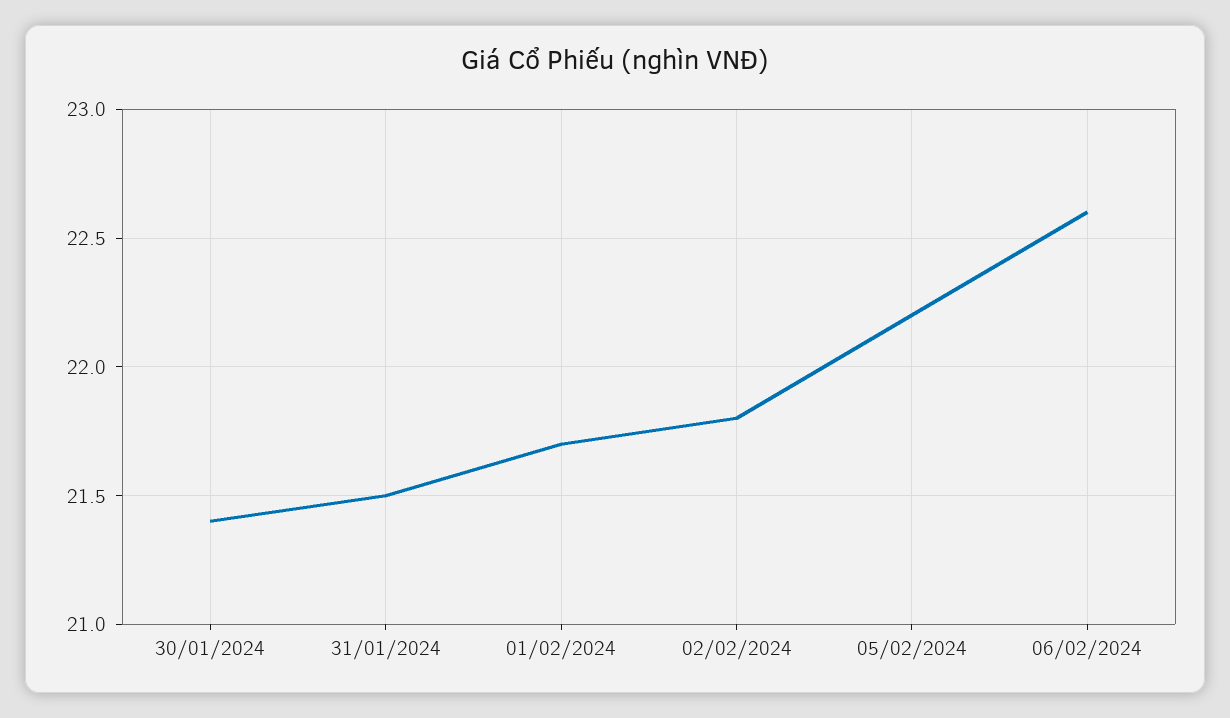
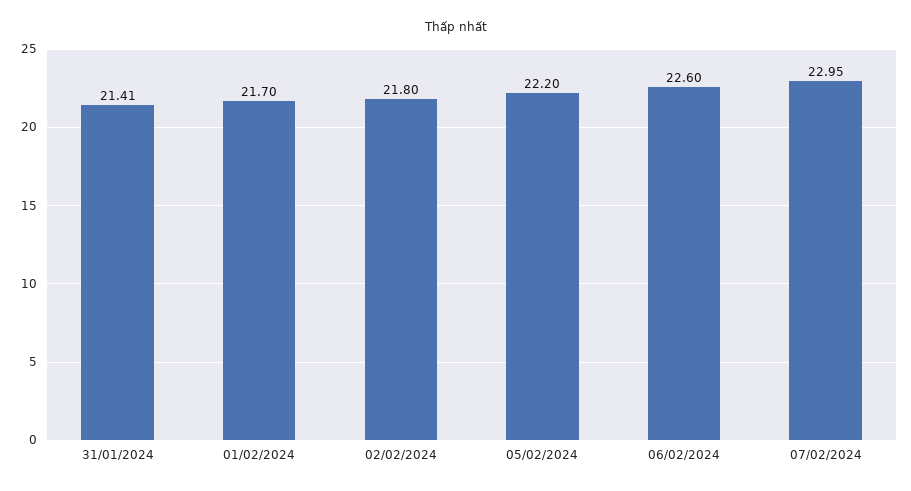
30/01/2024: 21.4 -> none
31/01/2024: 21.5 -> 21.41
07/02/2024: none -> 22.95

